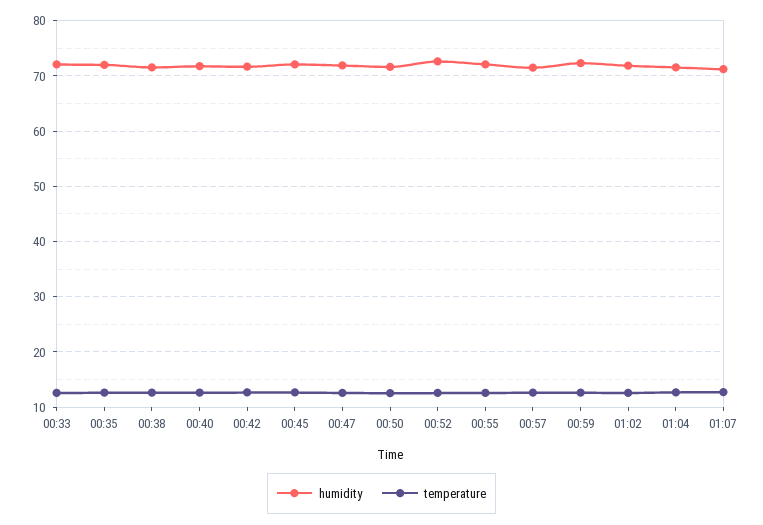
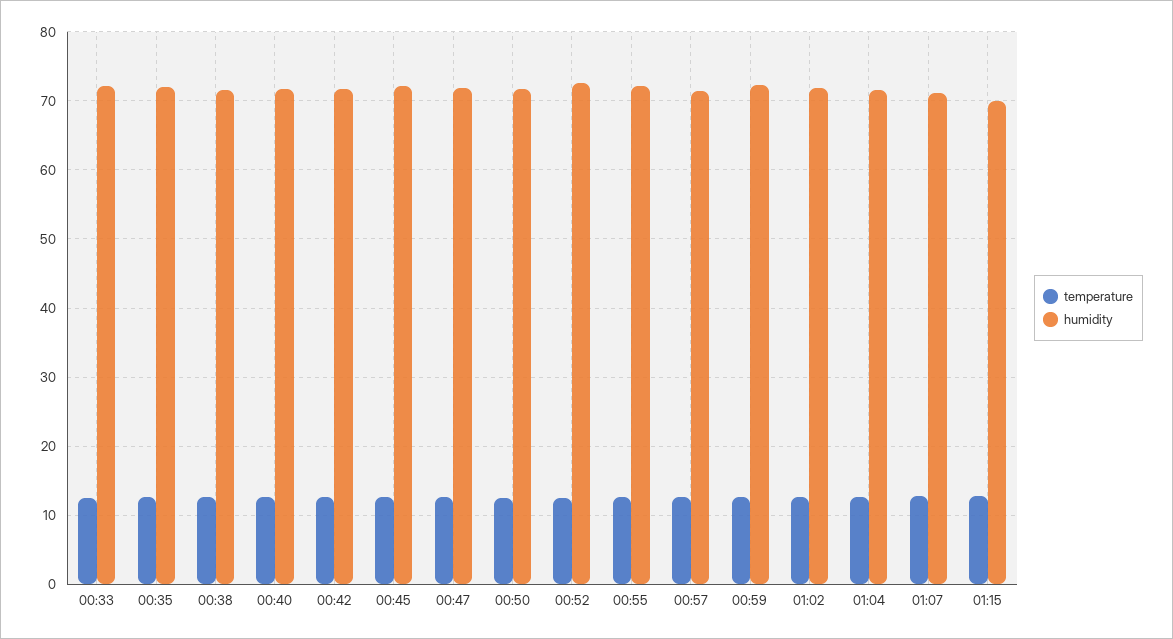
temperature, 01:15: none -> 13
humidity, 01:15: none -> 70

